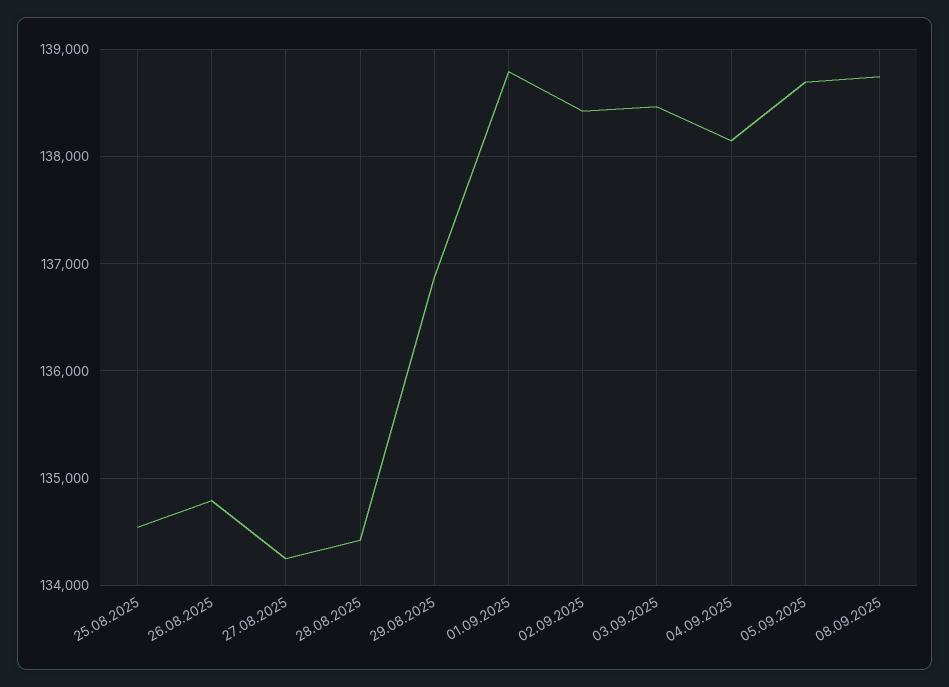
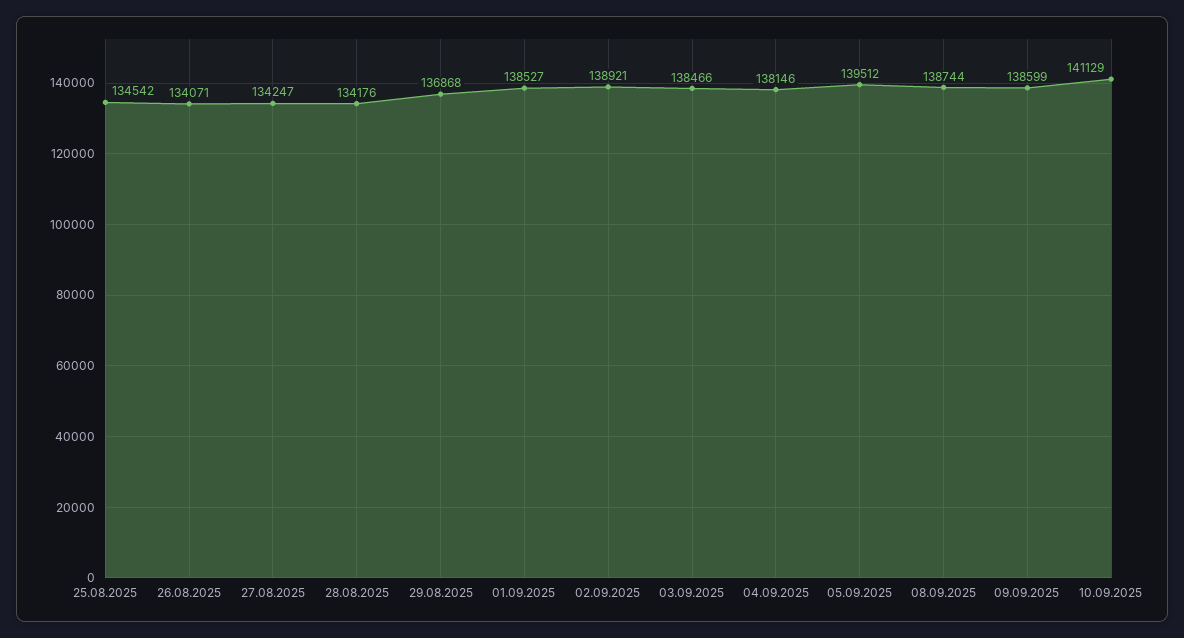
26.08.2025: 134800 -> 134071
28.08.2025: 134400 -> 134176
01.09.2025: 138800 -> 138527
02.09.2025: 138400 -> 138921
05.09.2025: 138700 -> 139512
09.09.2025: none -> 138599
10.09.2025: none -> 141129

